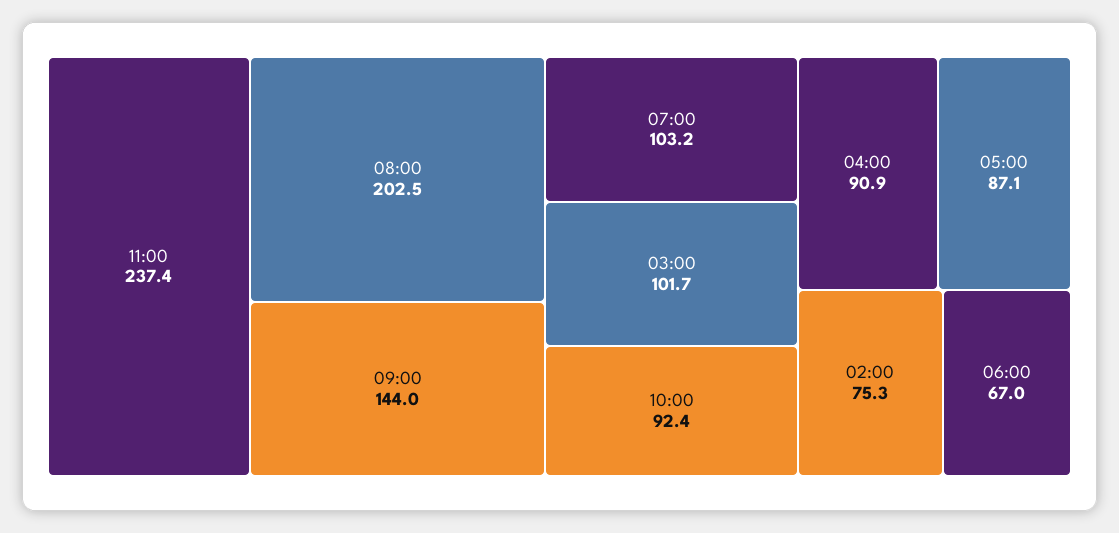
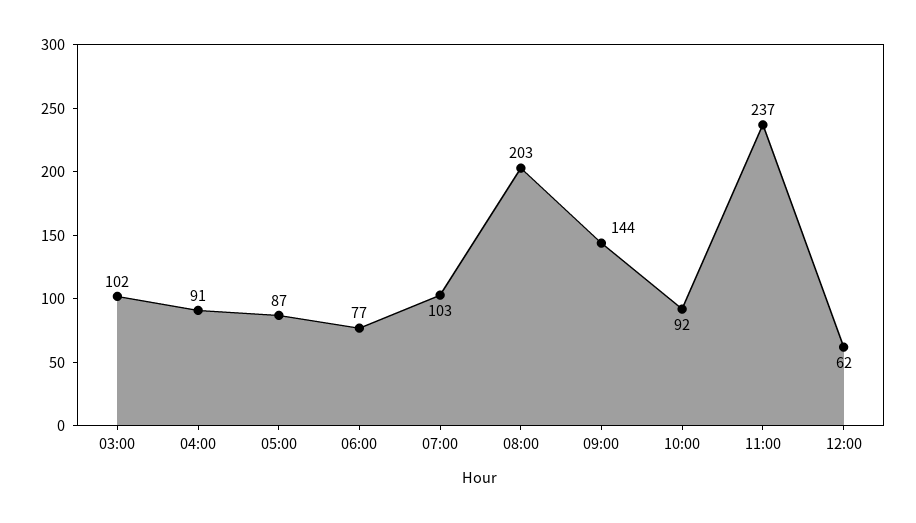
02:00: 75.3 -> none
06:00: 67 -> 77
12:00: none -> 62

